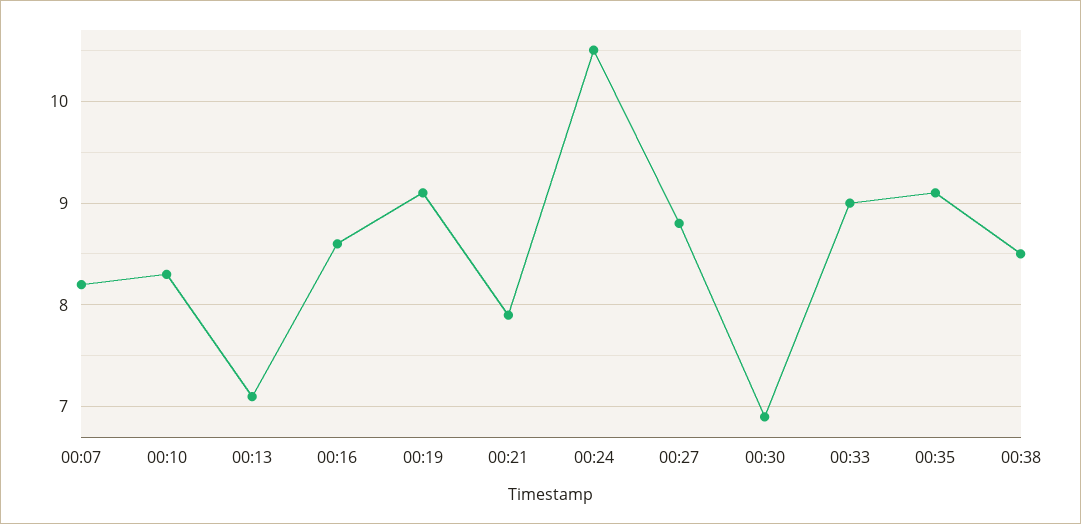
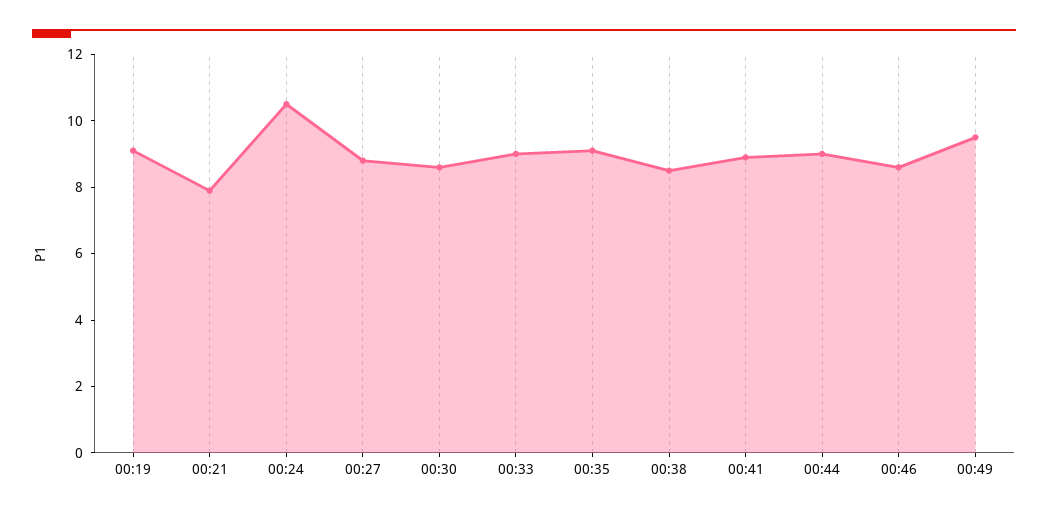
00:07: 8.2 -> none
00:10: 8.3 -> none
00:13: 7.1 -> none
00:16: 8.6 -> none
00:30: 6.9 -> 8.5
00:41: none -> 9
00:44: none -> 9
00:46: none -> 8.5
00:49: none -> 9.5

